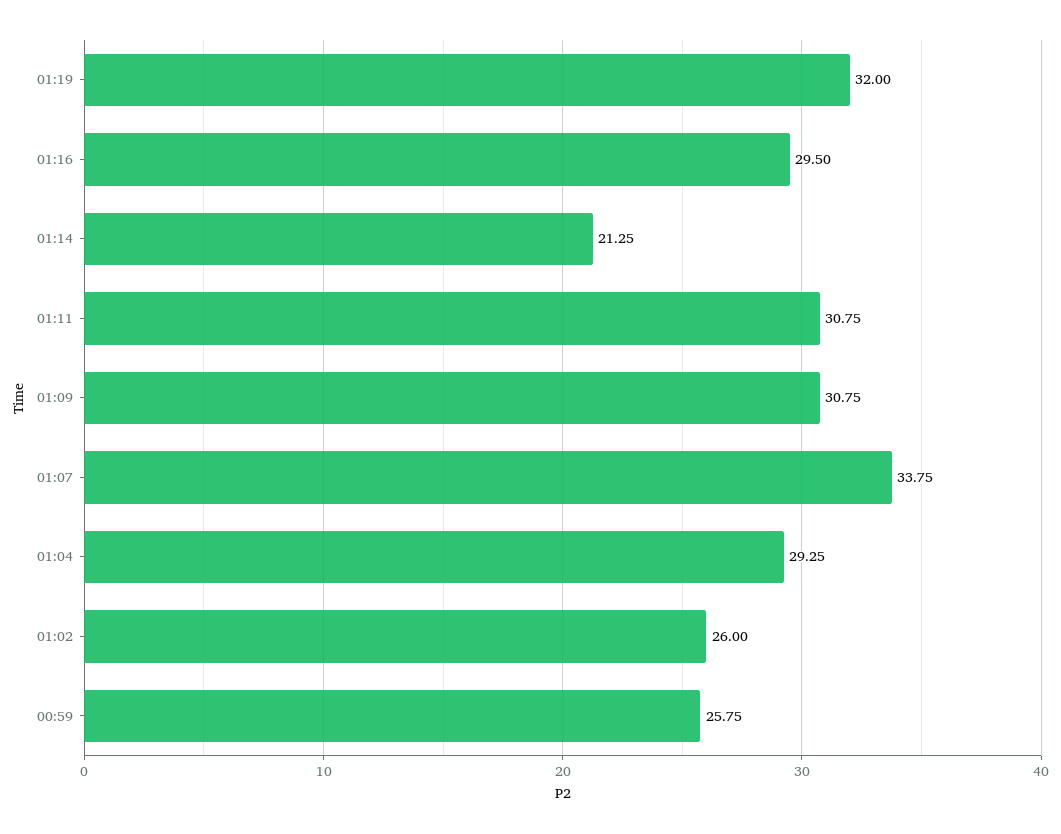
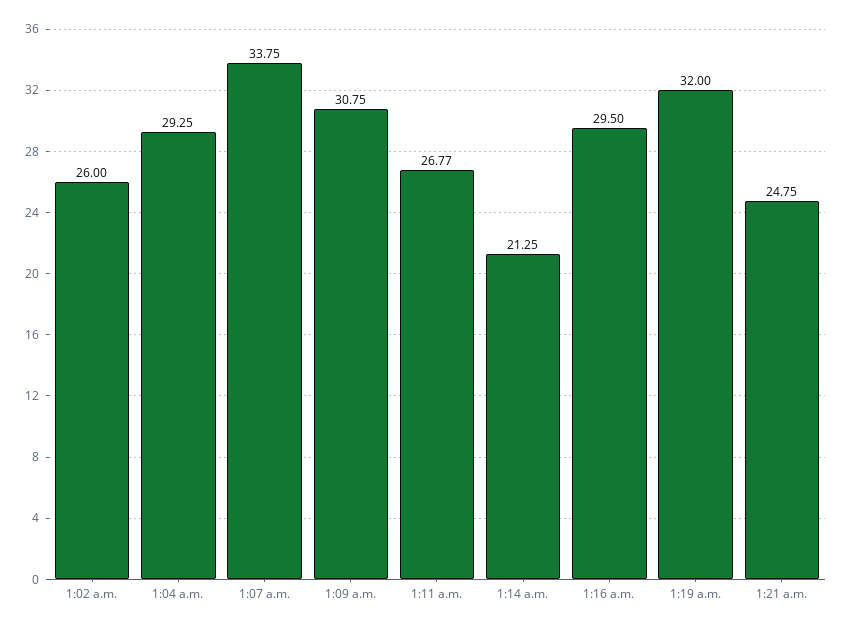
01:11: 30.75 -> 26.77
00:59: 25.75 -> none
1:21 a.m.: none -> 24.75

